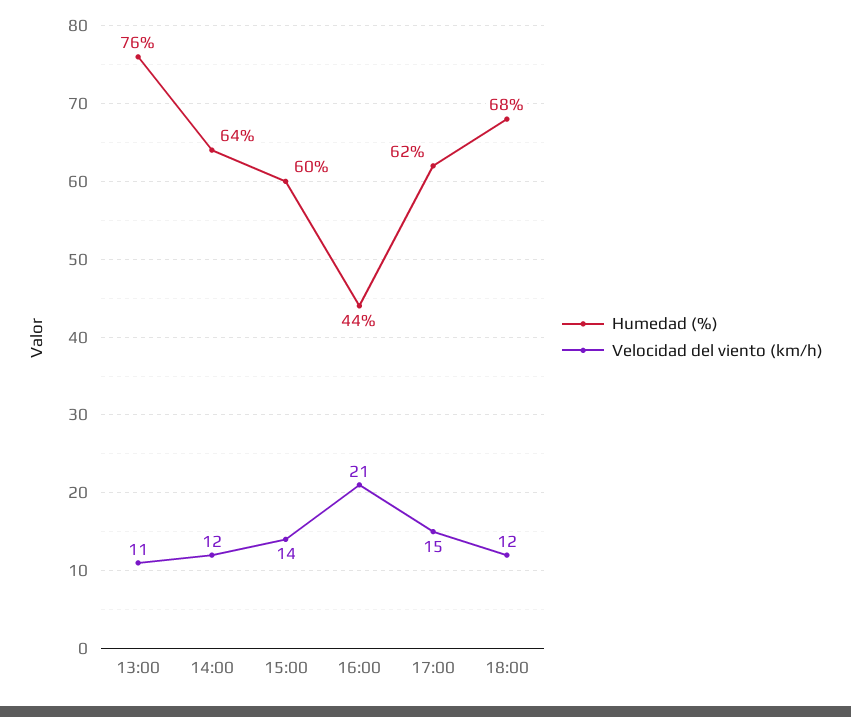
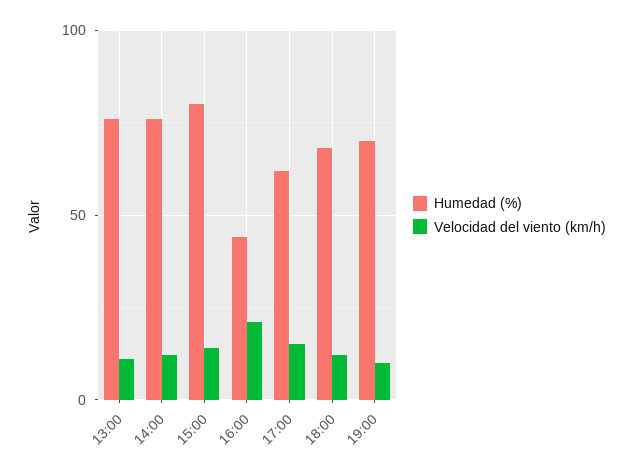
Humedad (%), 14:00: 64 -> 75
Humedad (%), 15:00: 60 -> 80
Humedad (%), 19:00: none -> 70
Velocidad del viento (km/h), 19:00: none -> 10

